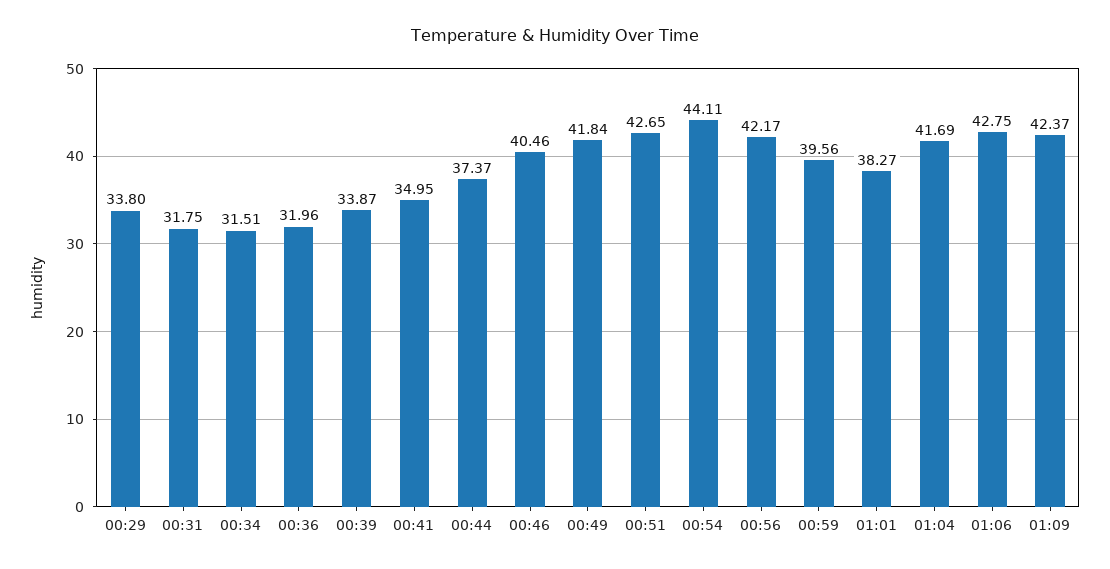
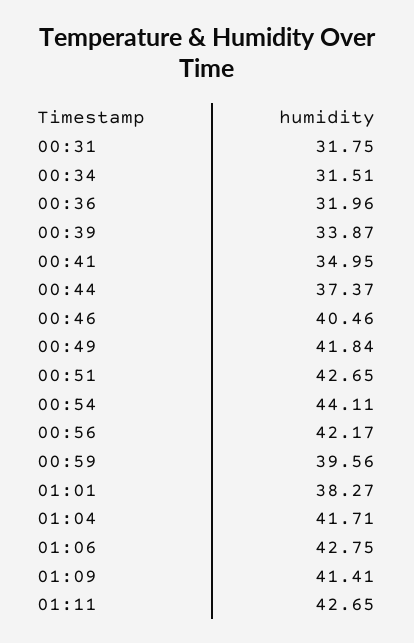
00:29: 33.8 -> none
01:04: 41.69 -> 41.71
01:09: 42.37 -> 41.41
01:11: none -> 42.65

